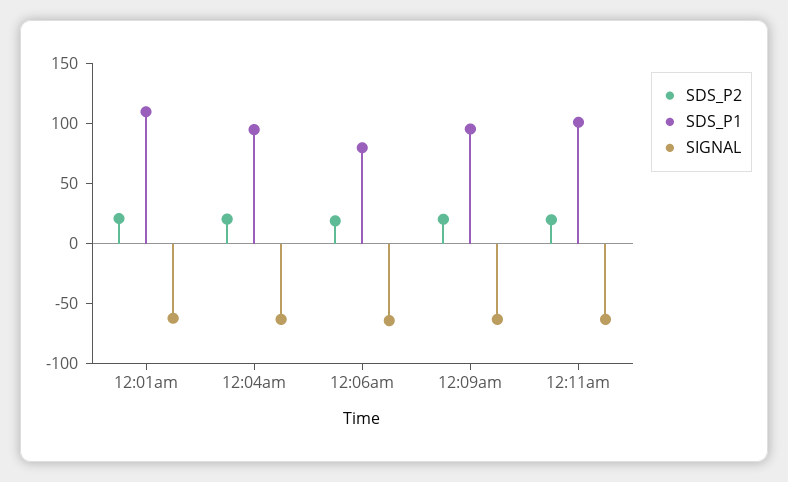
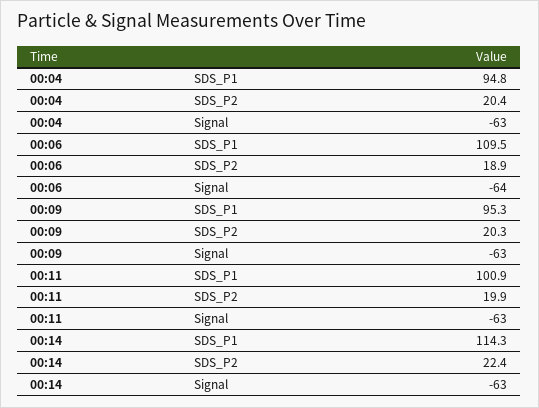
SDS_P2, 12:01am: 20 -> none
SDS_P1, 12:01am: 110 -> none
SIGNAL, 12:01am: -60 -> none
SDS_P1, 12:06am: 80 -> 109.5
SDS_P1, 00:14: none -> 114.3
SDS_P2, 00:14: none -> 22.4
SIGNAL, 00:14: none -> -63

